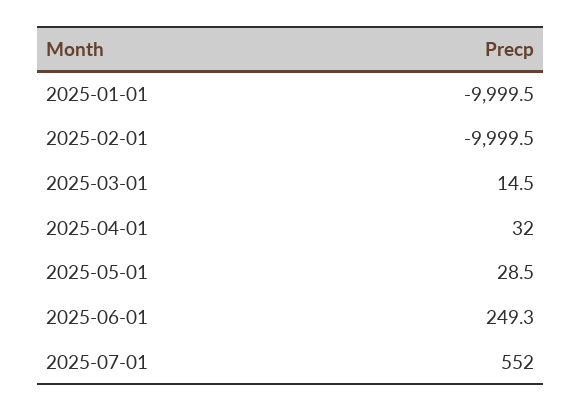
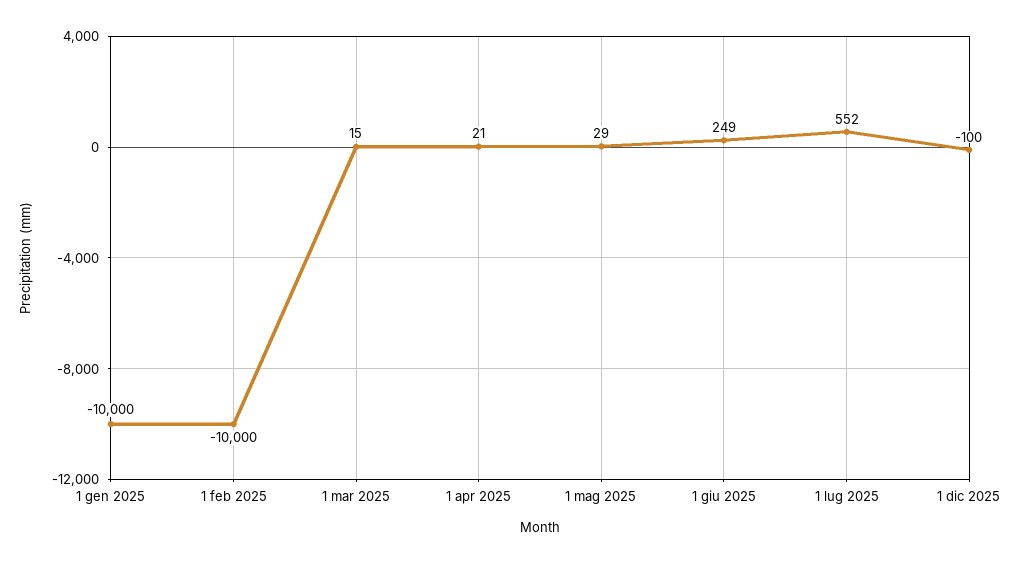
2025-04-01: 32 -> 21
1 dic 2025: none -> -100

